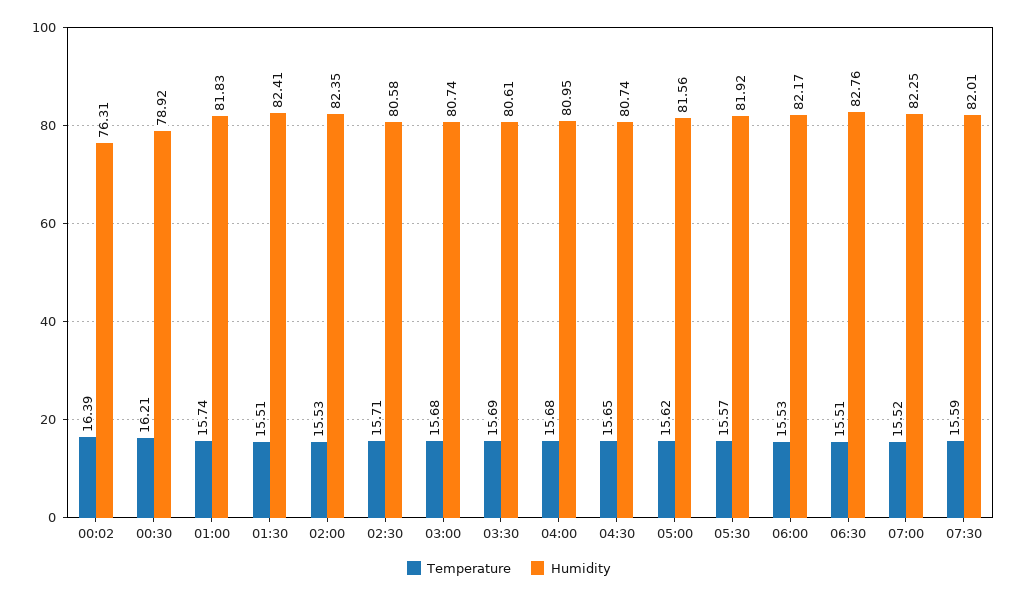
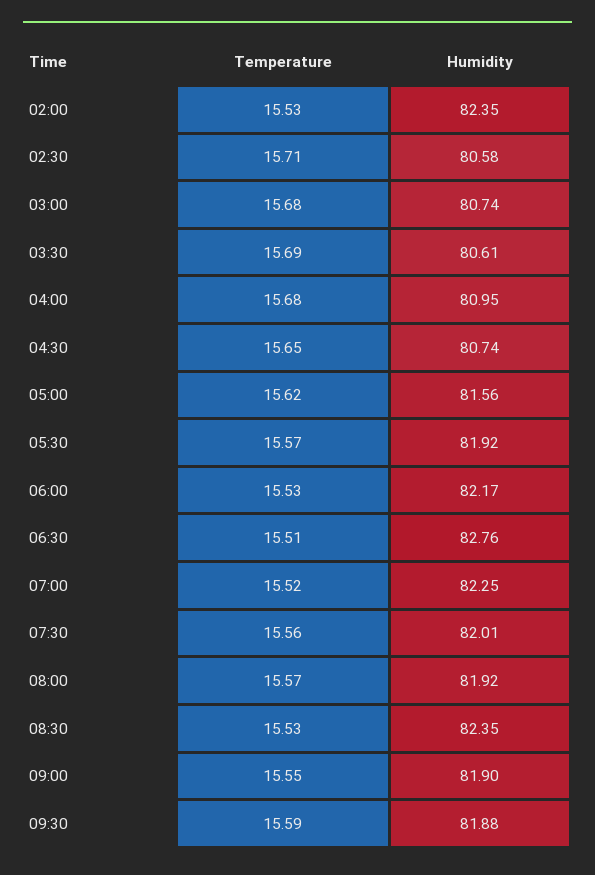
Temperature, 00:02: 16.39 -> none
Humidity, 00:02: 76.31 -> none
Temperature, 00:30: 16.21 -> none
Humidity, 00:30: 78.92 -> none
Temperature, 01:00: 15.74 -> none
Humidity, 01:00: 81.83 -> none
Temperature, 01:30: 15.51 -> none
Humidity, 01:30: 82.41 -> none
Temperature, 07:30: 15.59 -> 15.56
Temperature, 08:00: none -> 15.57
Humidity, 08:00: none -> 81.92
Temperature, 08:30: none -> 15.53
Humidity, 08:30: none -> 82.35
Temperature, 09:00: none -> 15.55
Humidity, 09:00: none -> 81.9
Temperature, 09:30: none -> 15.59
Humidity, 09:30: none -> 81.88

